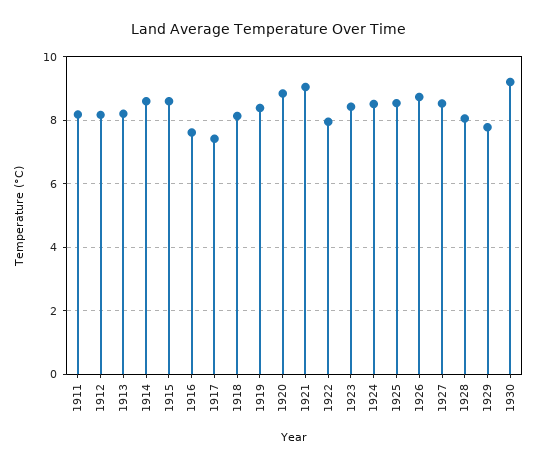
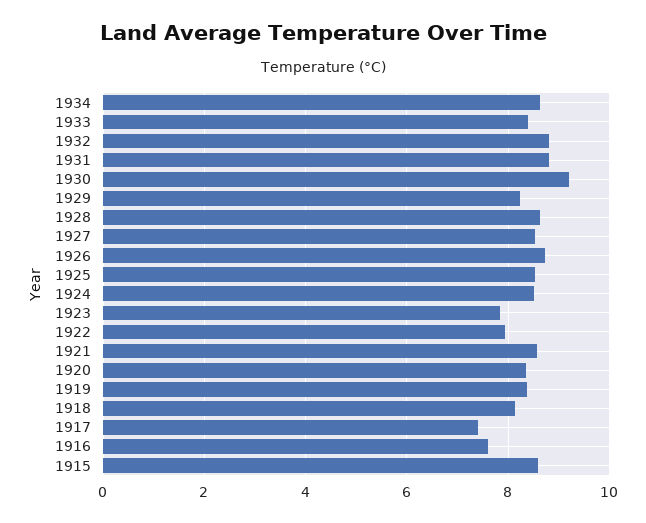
1911: 8.2 -> none
1912: 8.2 -> none
1913: 8.2 -> none
1914: 8.6 -> none
1920: 8.8 -> 8.4
1921: 9 -> 8.6
1923: 8.4 -> 7.8
1928: 8 -> 8.6
1929: 7.8 -> 8.2
1934: none -> 8.6
1933: none -> 8.4
1932: none -> 8.8
1931: none -> 8.8

